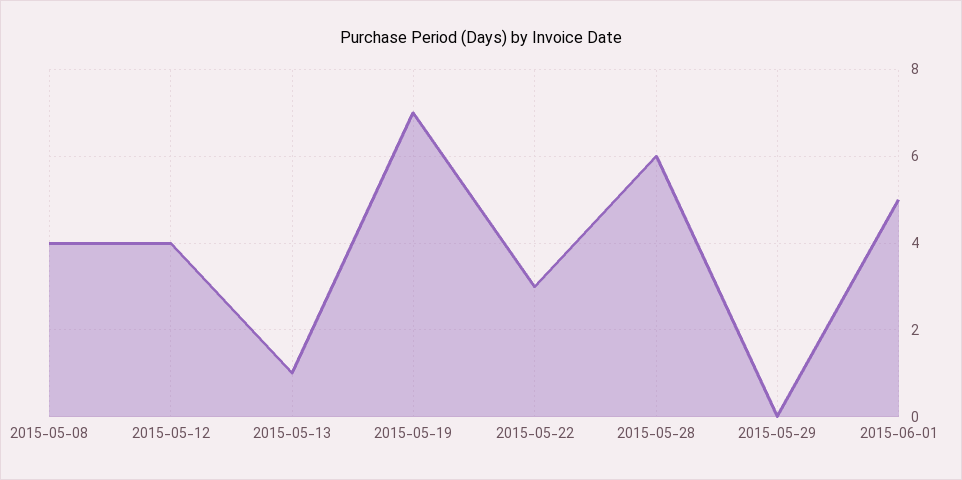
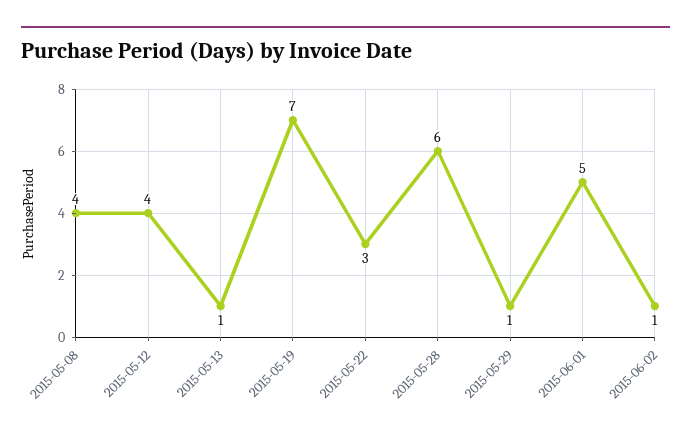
2015-05-29: 0 -> 1
2015-06-02: none -> 1

